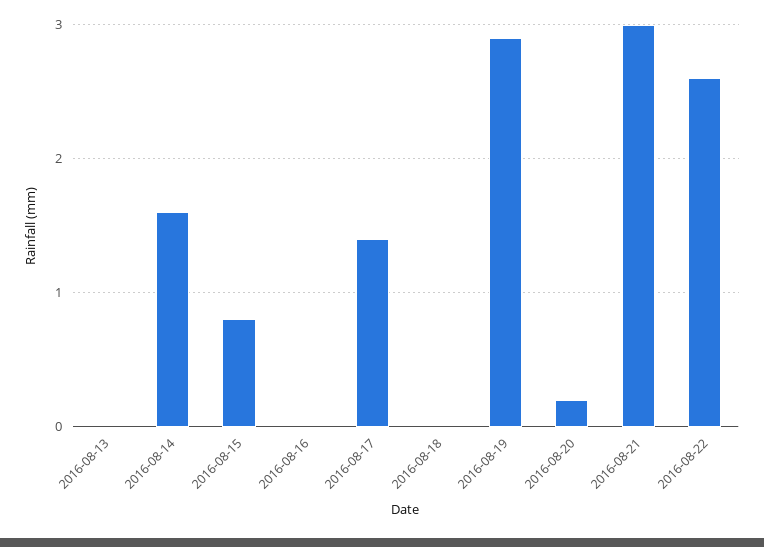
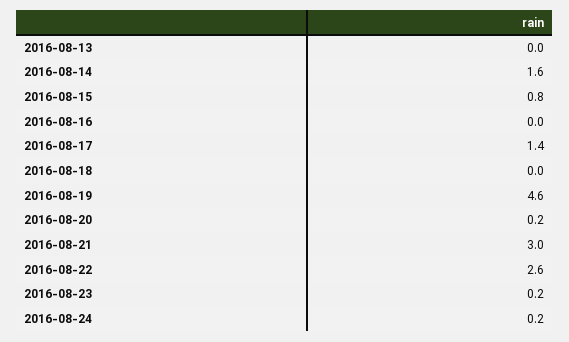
2016-08-19: 2.9 -> 4.6
2016-08-23: none -> 0.2
2016-08-24: none -> 0.2

